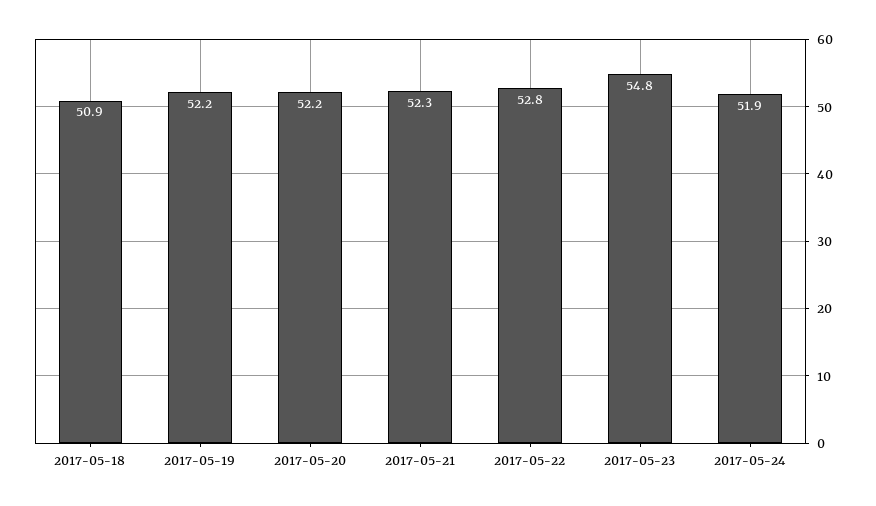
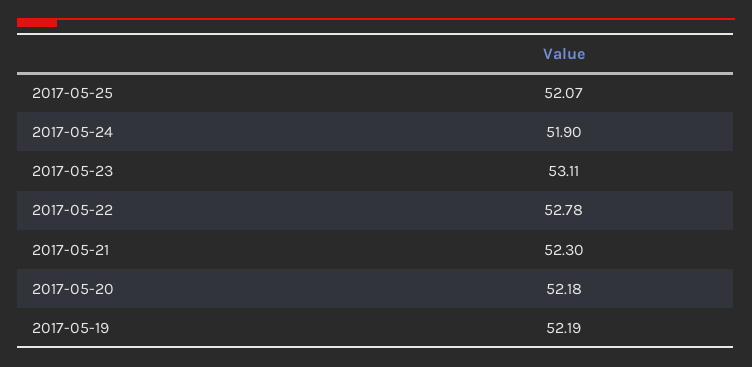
2017-05-18: 50.9 -> none
2017-05-23: 54.8 -> 53.11
2017-05-25: none -> 52.07

